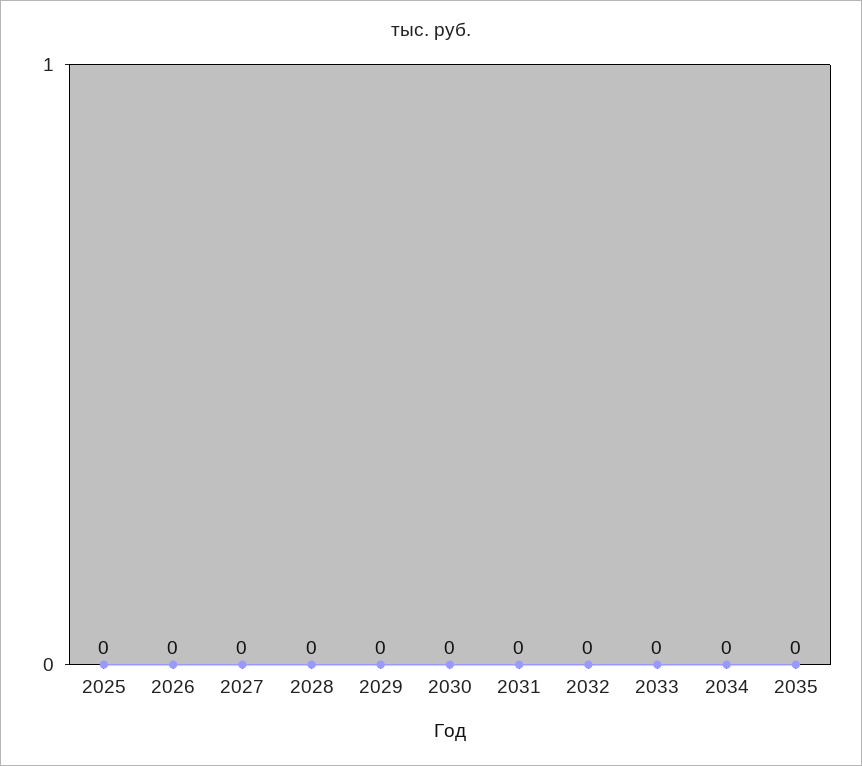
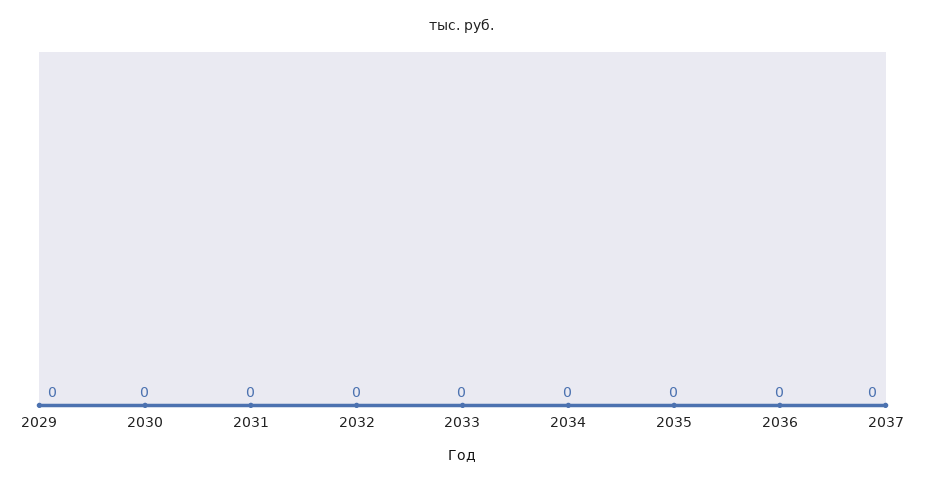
2025: 0 -> none
2026: 0 -> none
2027: 0 -> none
2028: 0 -> none
2036: none -> 0
2037: none -> 0

